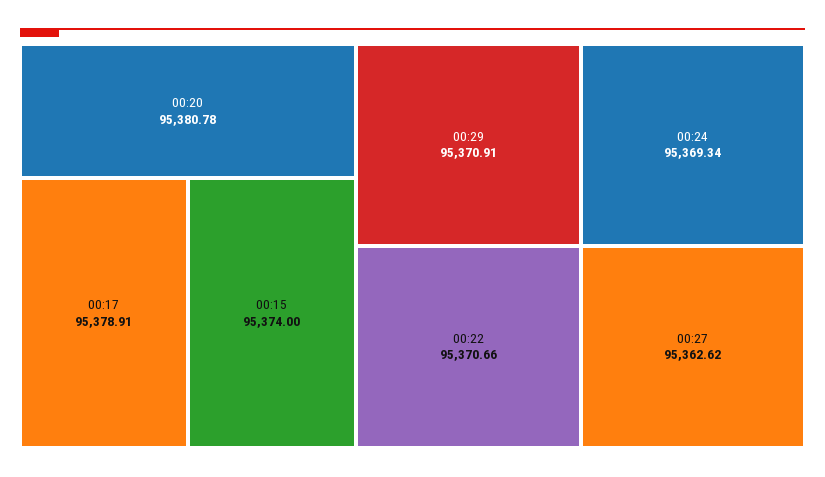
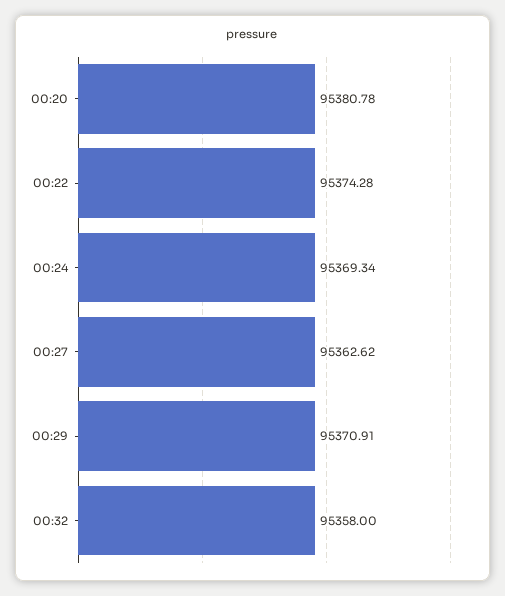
00:17: 95378.91 -> none
00:15: 95374 -> none
00:22: 95370.66 -> 95374.28
00:32: none -> 95358

